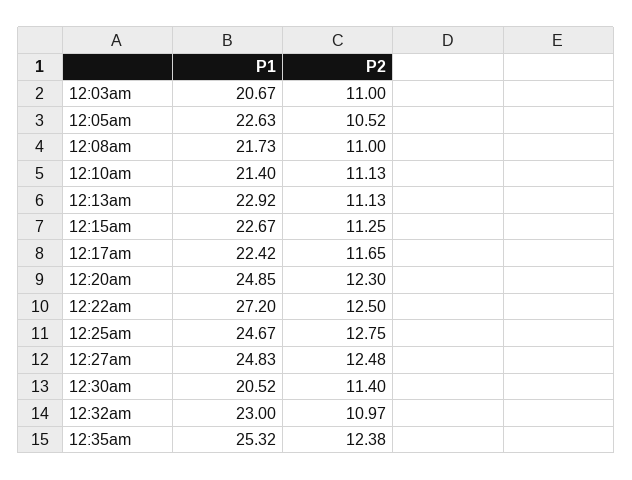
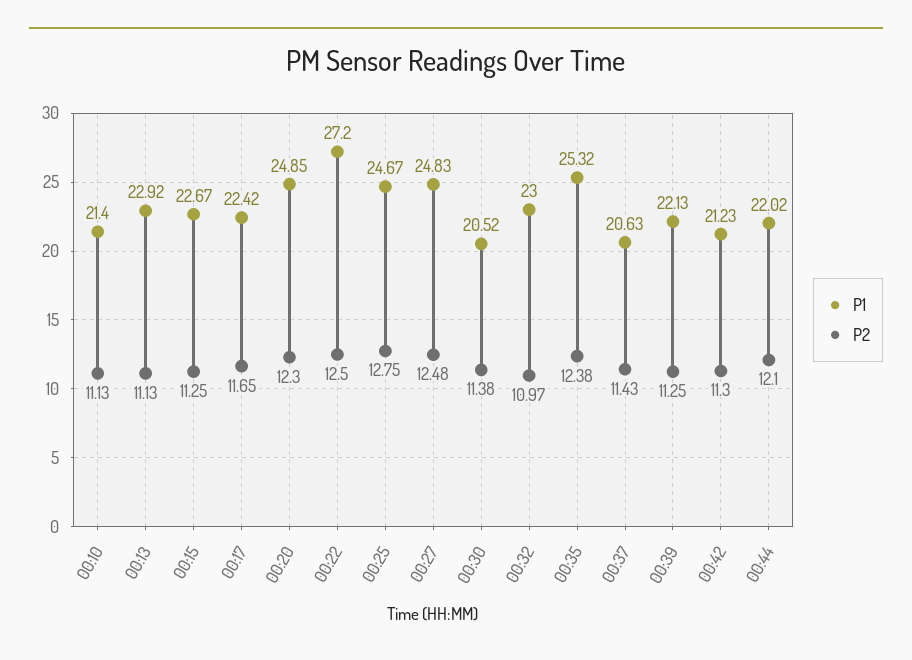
P1, 12:03am: 20.67 -> none
P2, 12:03am: 11 -> none
P1, 12:05am: 22.63 -> none
P2, 12:05am: 10.52 -> none
P1, 12:08am: 21.73 -> none
P2, 12:08am: 11 -> none
P2, 12:30am: 11.4 -> 11.38
P1, 00:37: none -> 20.63
P2, 00:37: none -> 11.43
P1, 00:39: none -> 22.13
P2, 00:39: none -> 11.25
P1, 00:42: none -> 21.23
P2, 00:42: none -> 11.3
P1, 00:44: none -> 22.02
P2, 00:44: none -> 12.1

